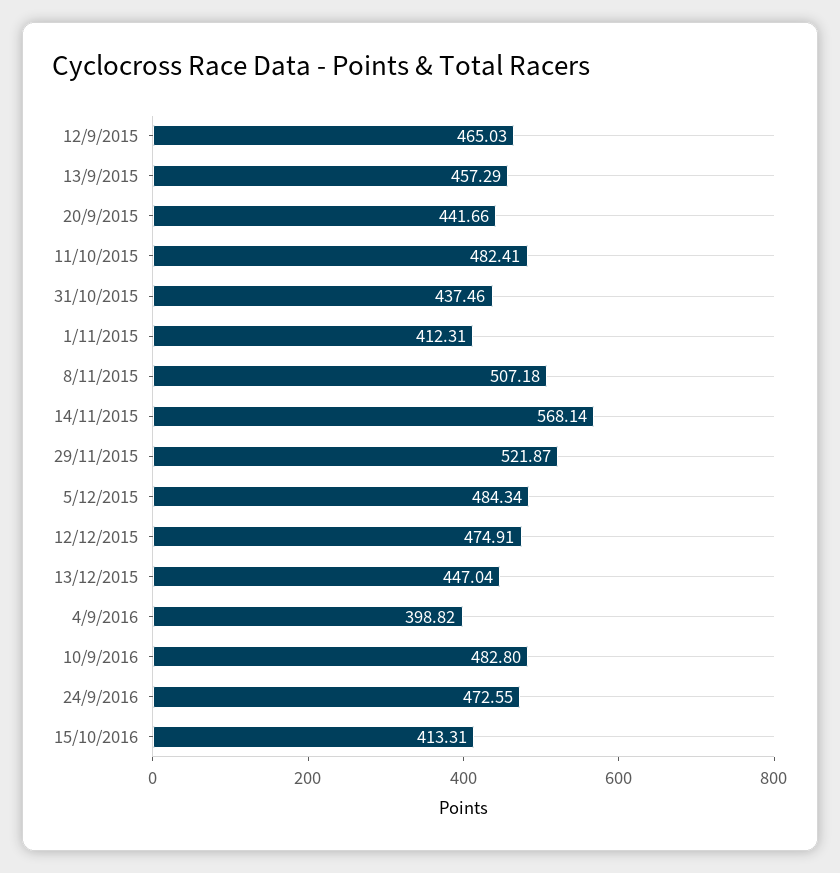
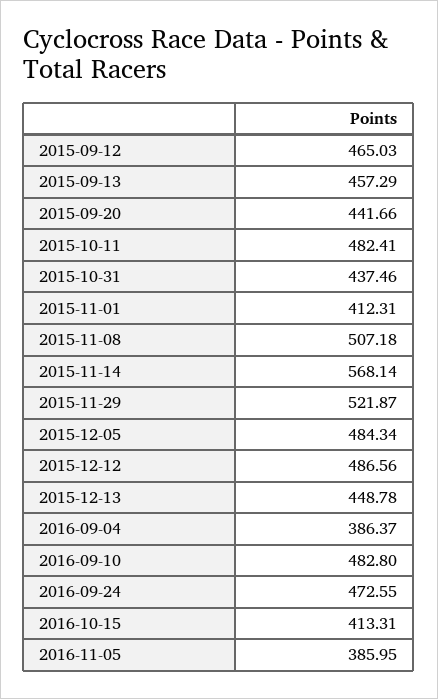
12/12/2015: 474.91 -> 486.56
13/12/2015: 447.04 -> 448.78
4/9/2016: 398.82 -> 386.37
2016-11-05: none -> 385.95

